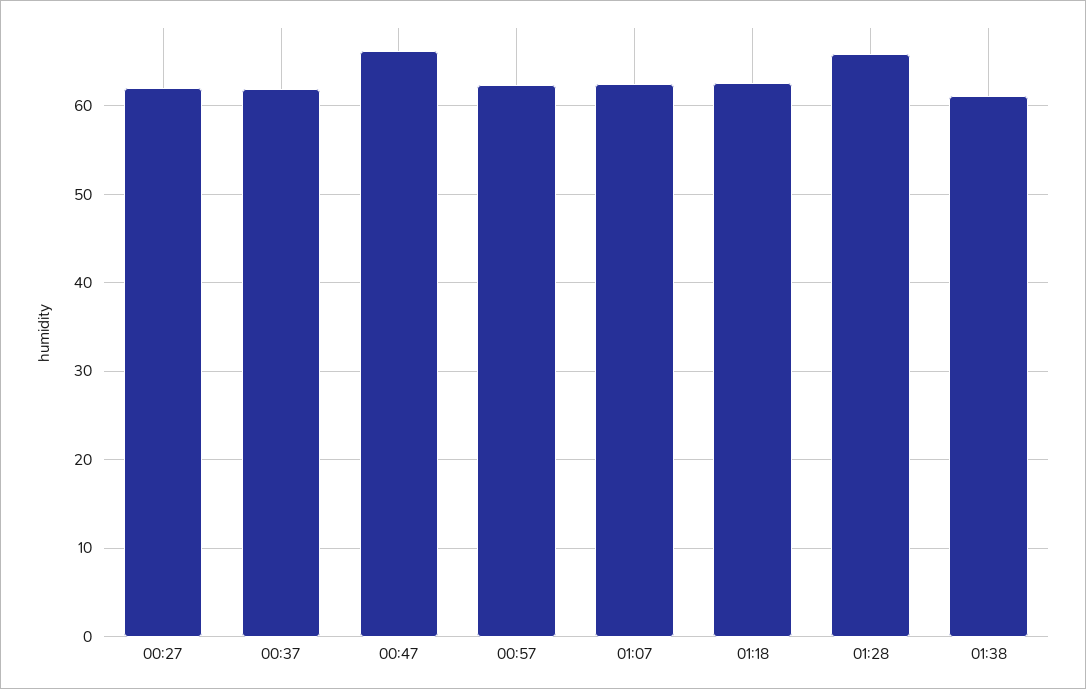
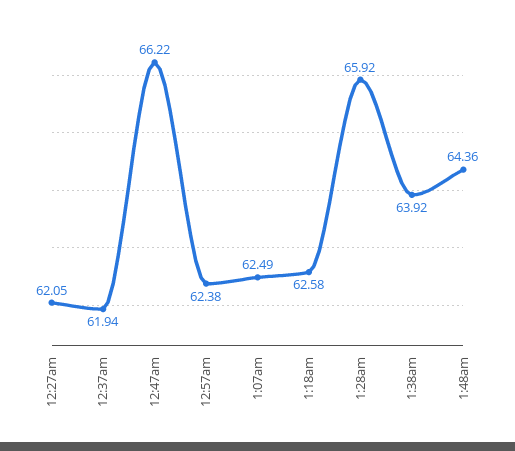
01:38: 61 -> 63.92
1:48am: none -> 64.36

